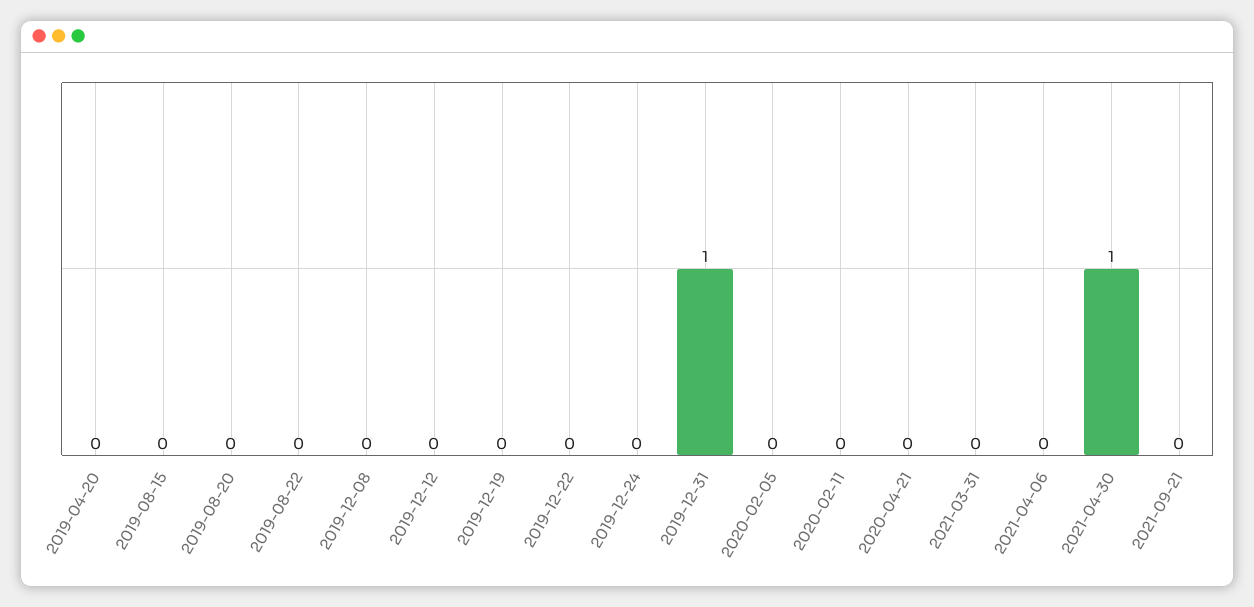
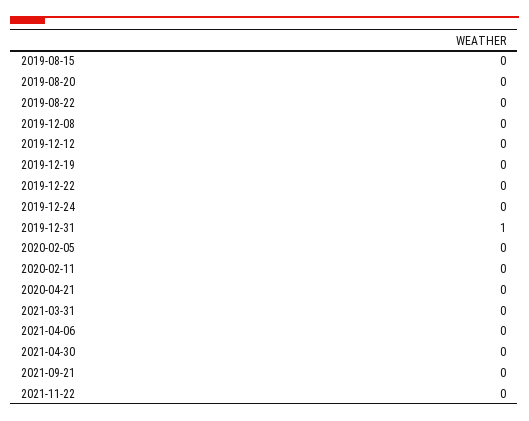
2019-04-20: 0 -> none
2021-04-30: 1 -> 0
2021-11-22: none -> 0

